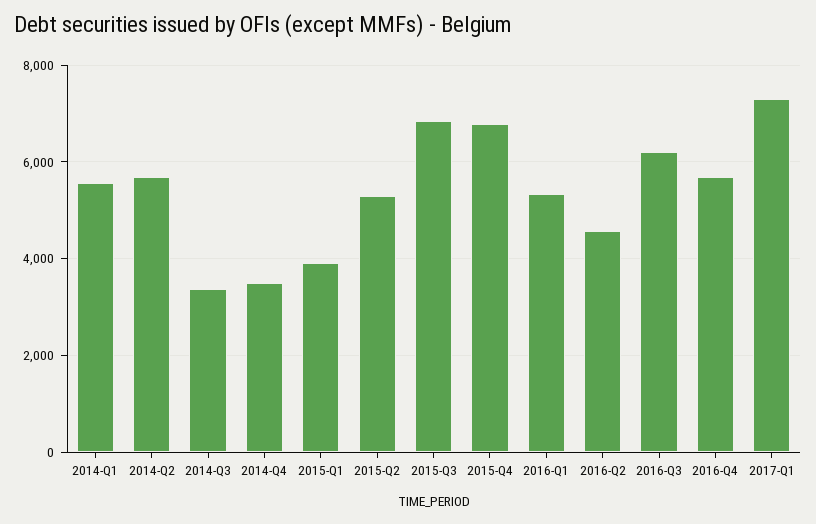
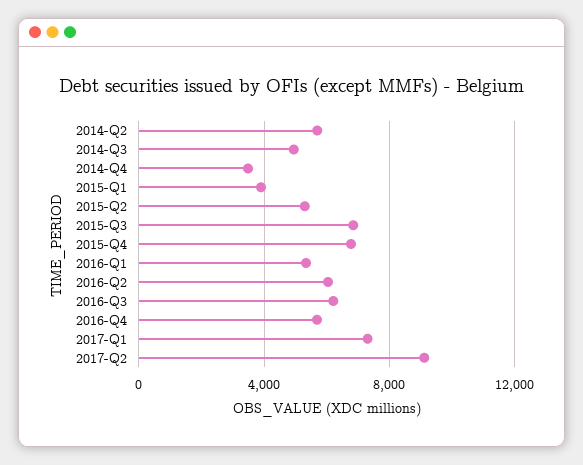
2014-Q1: 5600 -> none
2014-Q3: 3400 -> 5000
2016-Q2: 4600 -> 6000
2017-Q2: none -> 9000

